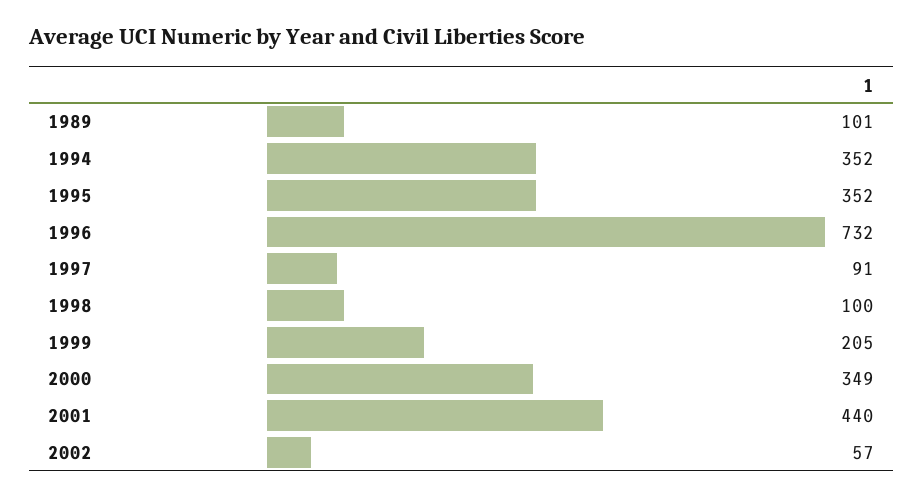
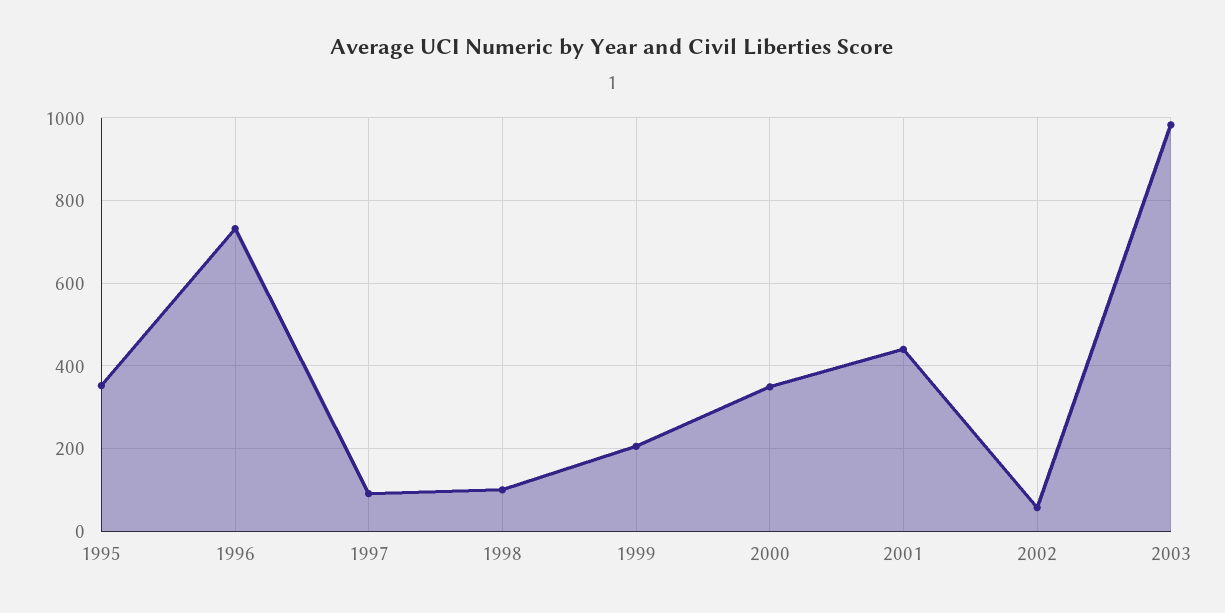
1989: 101 -> none
1994: 352 -> none
2003: none -> 980

